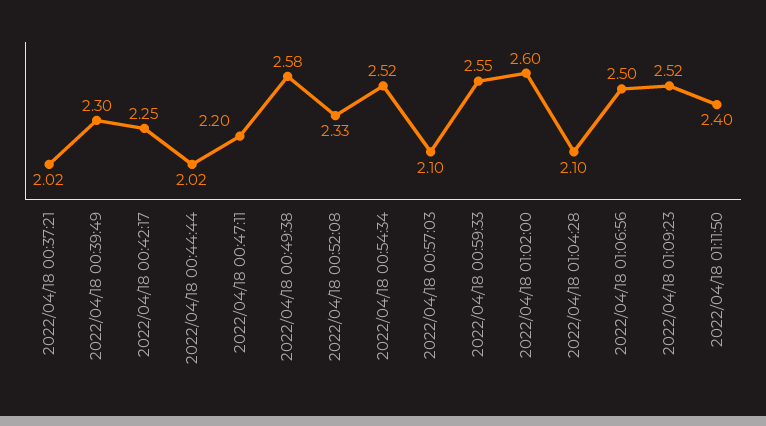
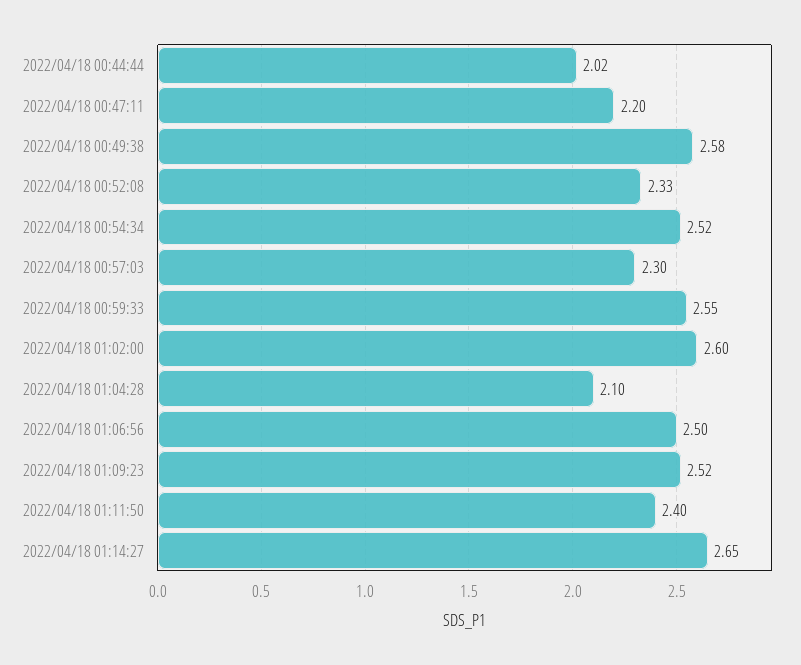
2022/04/18 00:37:21: 2.02 -> none
2022/04/18 00:39:49: 2.3 -> none
2022/04/18 00:42:17: 2.25 -> none
2022/04/18 00:57:03: 2.1 -> 2.3
2022/04/18 01:14:27: none -> 2.65

